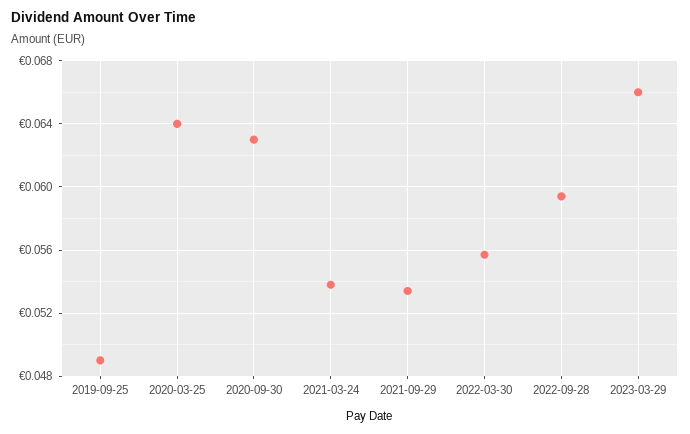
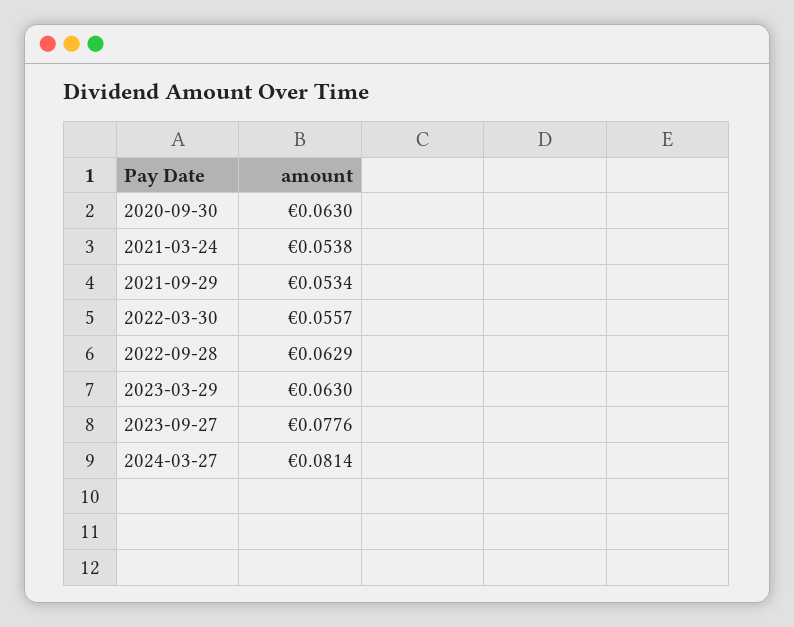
2019-09-25: 0.049 -> none
2020-03-25: 0.064 -> none
2022-09-28: 0.0595 -> 0.0629
2023-03-29: 0.066 -> 0.063
2023-09-27: none -> 0.0776
2024-03-27: none -> 0.0814

